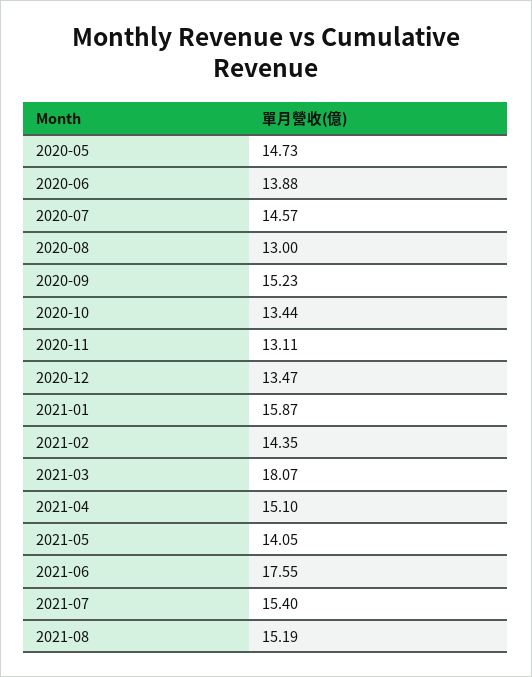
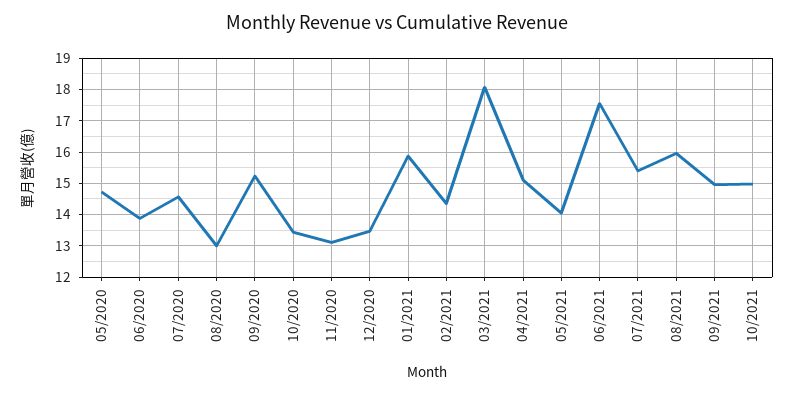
2021-08: 15.19 -> 16
09/2021: none -> 15
10/2021: none -> 15

